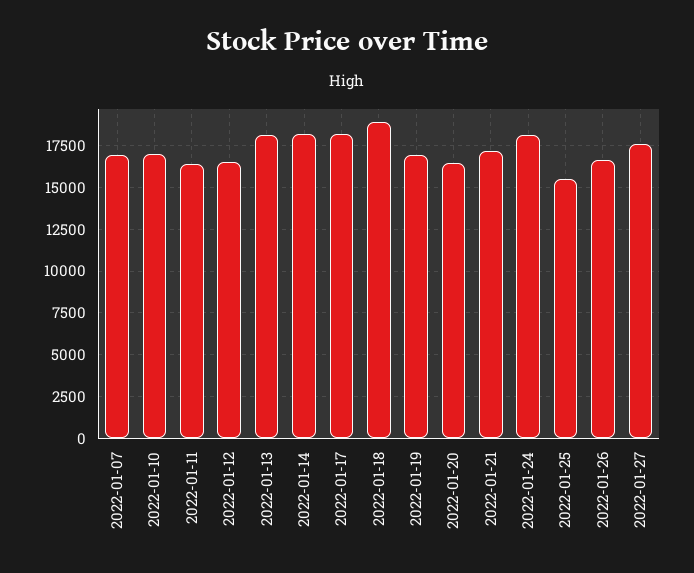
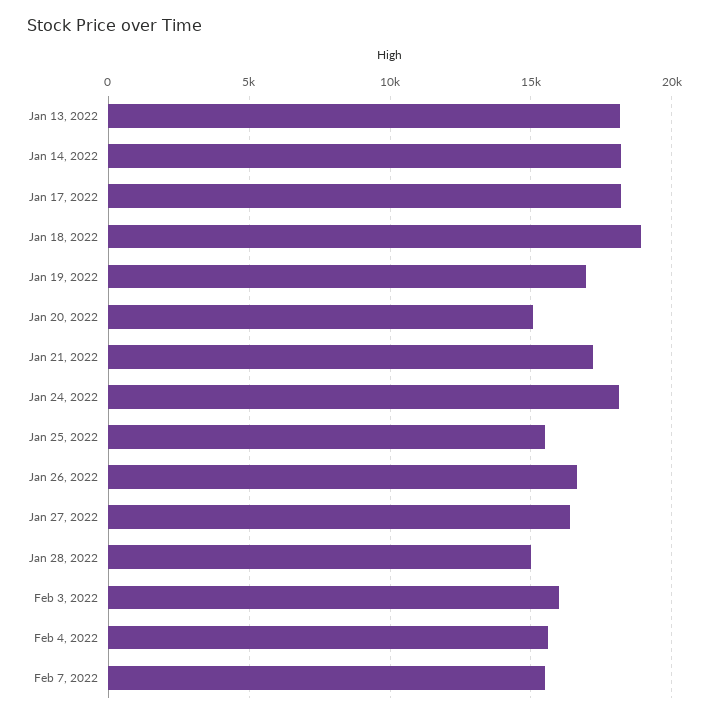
2022-01-07: 17000 -> none
2022-01-10: 17000 -> none
2022-01-11: 16500 -> none
2022-01-12: 16500 -> none
2022-01-20: 16500 -> 15000
2022-01-27: 17500 -> 16500
Jan 28, 2022: none -> 15000
Feb 3, 2022: none -> 16000
Feb 4, 2022: none -> 15500
Feb 7, 2022: none -> 15500

